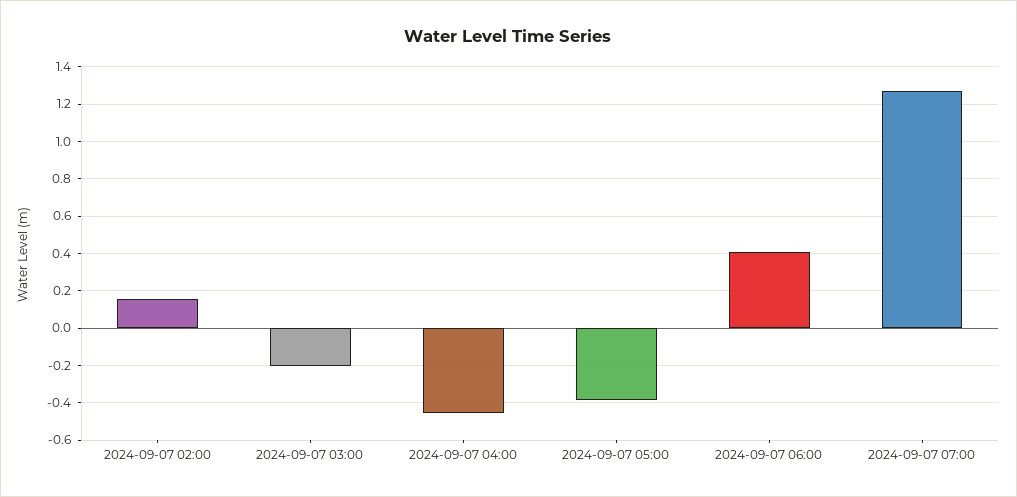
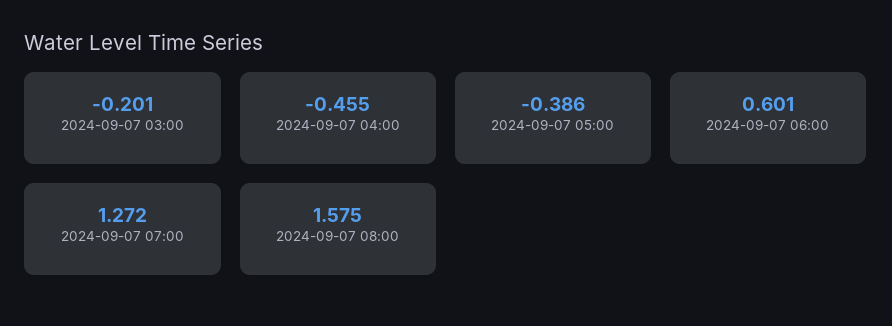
2024-09-07 02:00: 0.15 -> none
2024-09-07 06:00: 0.4 -> 0.601
2024-09-07 08:00: none -> 1.575

